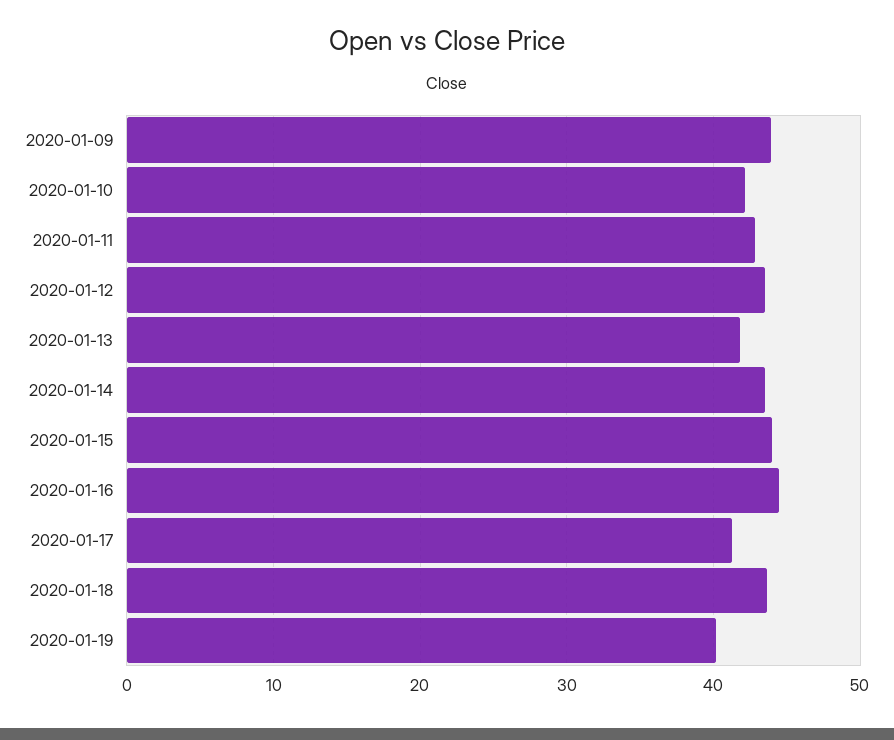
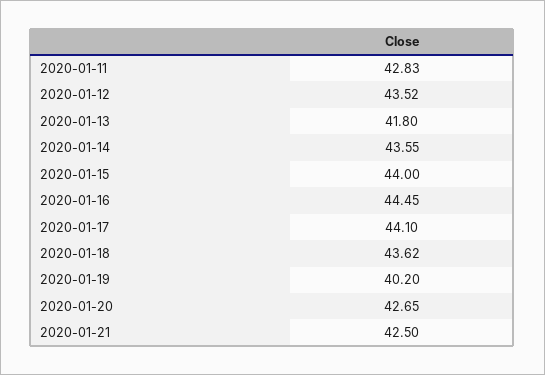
2020-01-09: 44 -> none
2020-01-10: 42 -> none
2020-01-17: 41 -> 44.1
2020-01-20: none -> 42.65
2020-01-21: none -> 42.5

